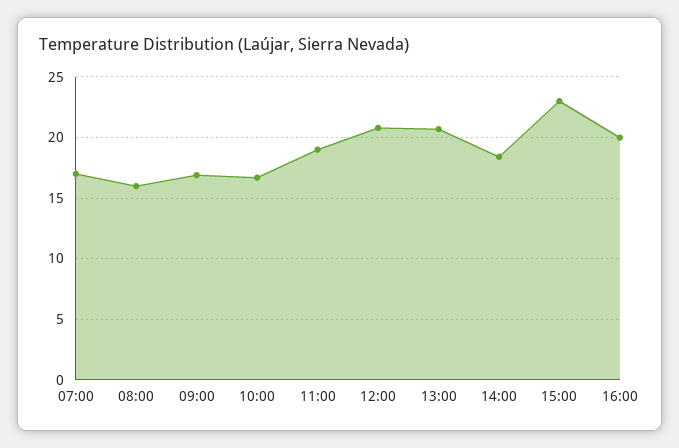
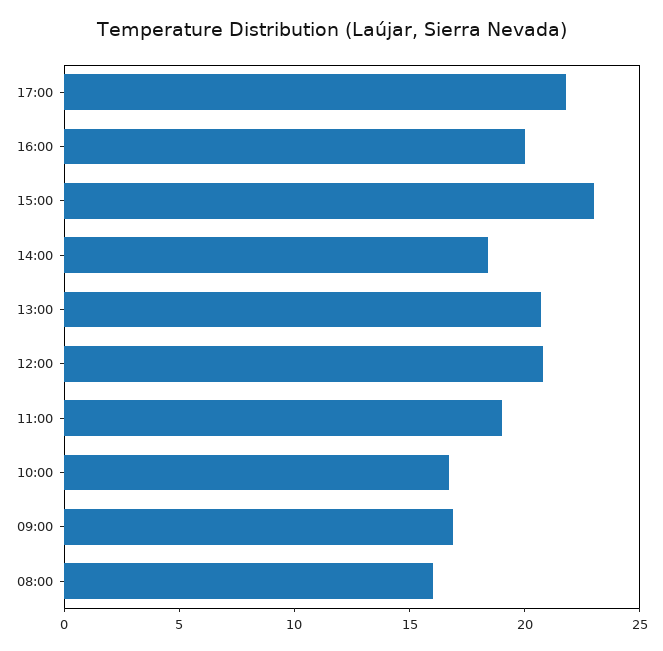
07:00: 17 -> none
17:00: none -> 22

